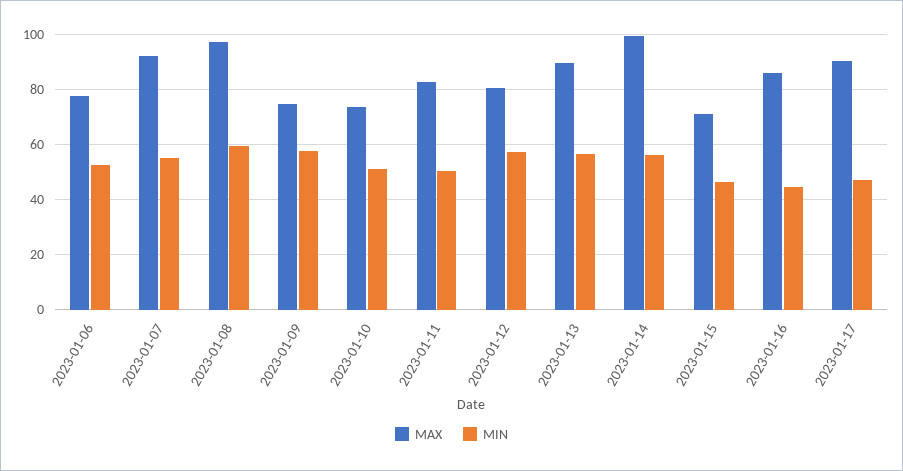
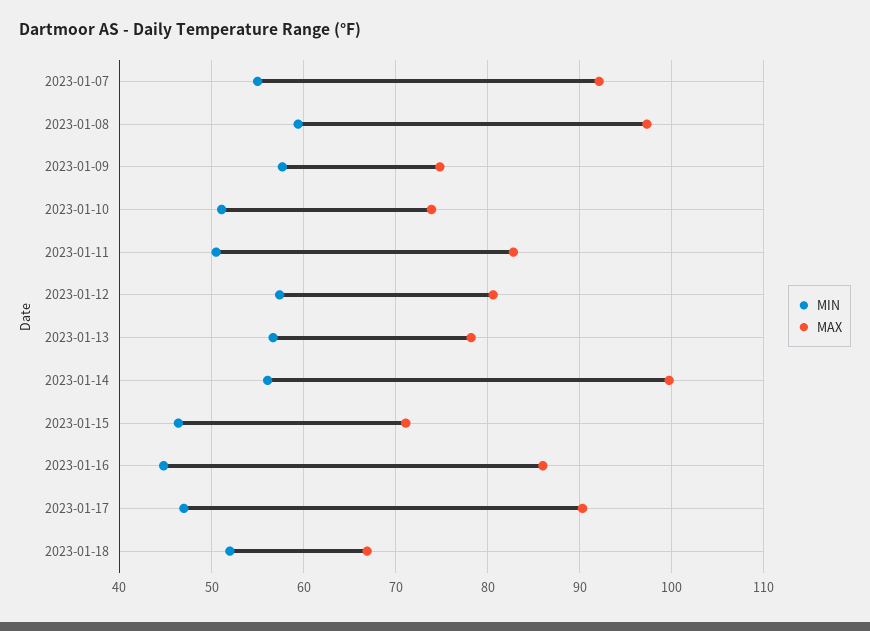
MAX, 2023-01-06: 77.5 -> none
MIN, 2023-01-06: 52.5 -> none
MAX, 2023-01-13: 90 -> 78
MIN, 2023-01-18: none -> 52
MAX, 2023-01-18: none -> 67

